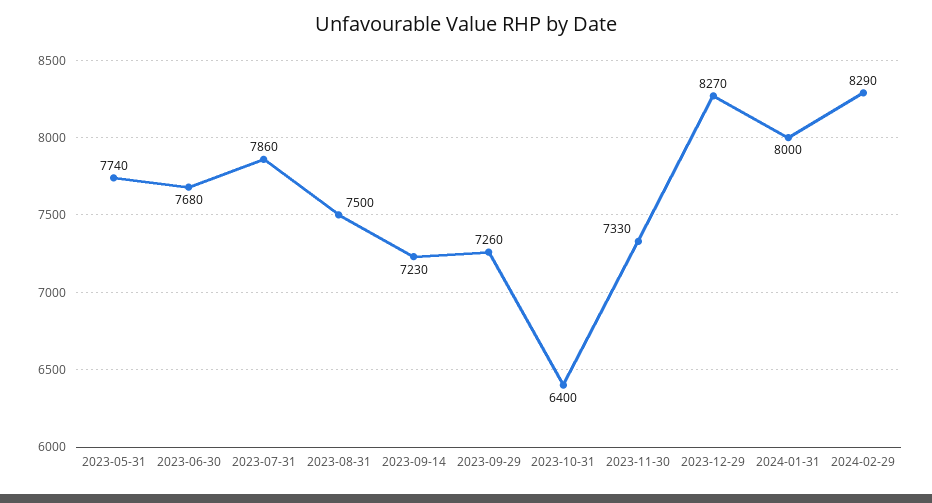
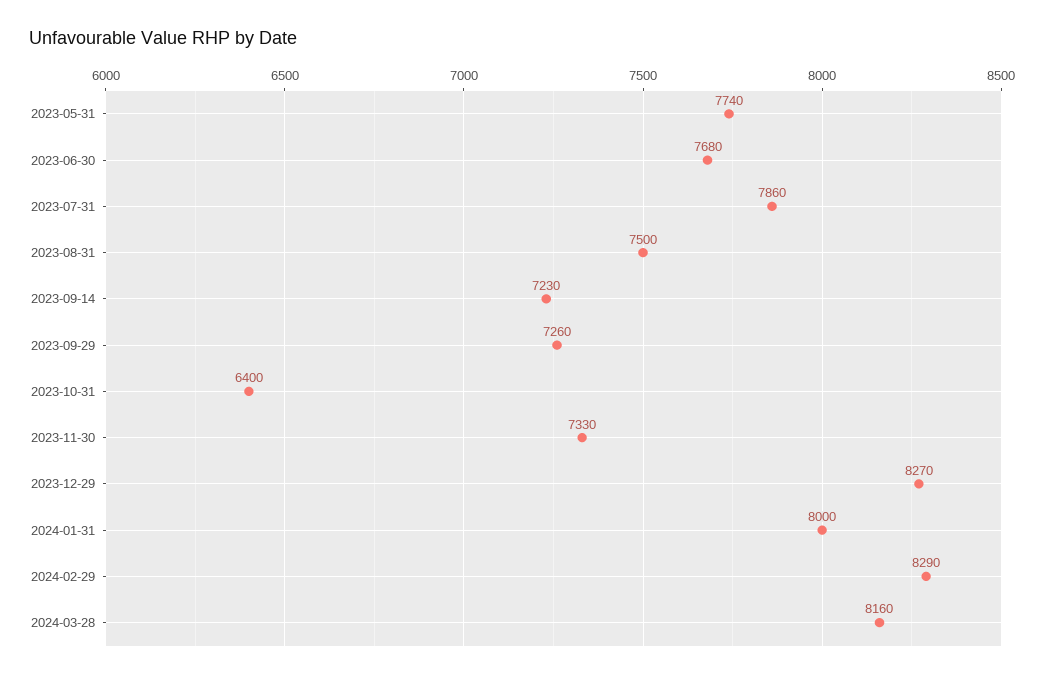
2024-03-28: none -> 8160

